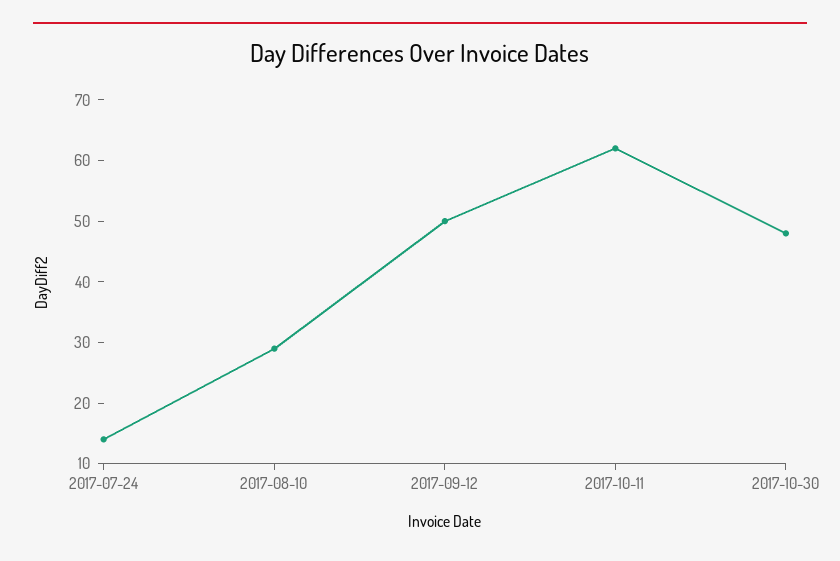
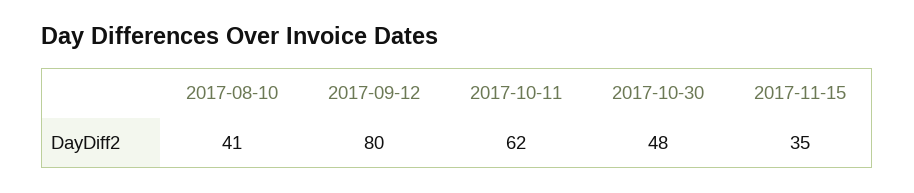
2017-07-24: 15 -> none
2017-08-10: 30 -> 41
2017-09-12: 50 -> 80
2017-11-15: none -> 35

